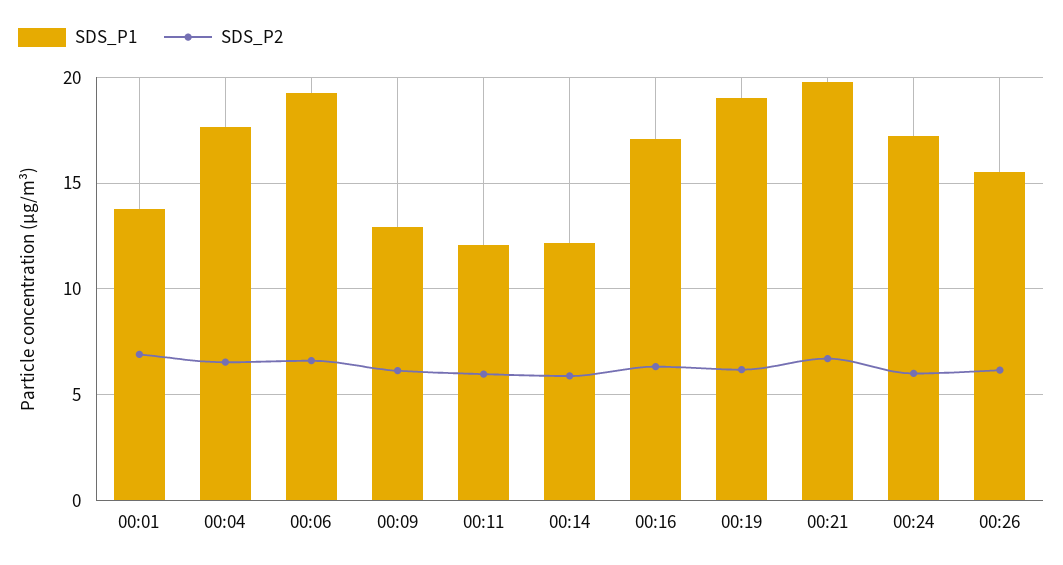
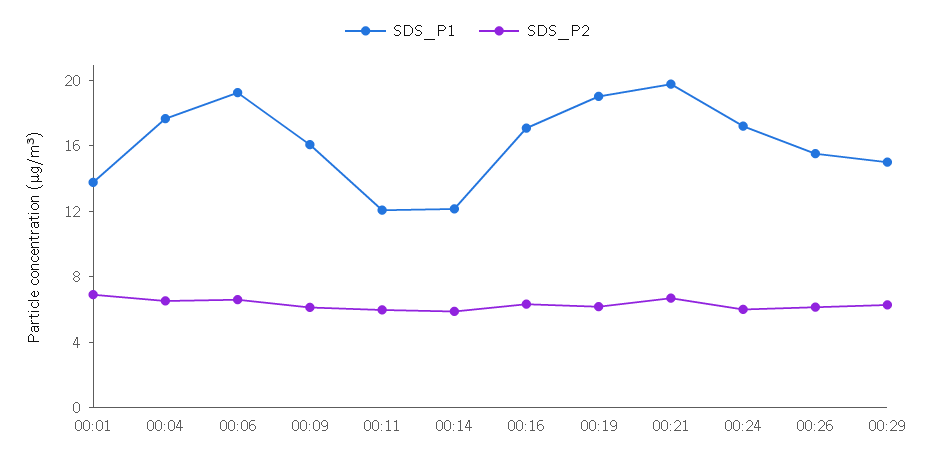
SDS_P1, 00:09: 13 -> 16
SDS_P1, 00:29: none -> 15
SDS_P2, 00:29: none -> 6

